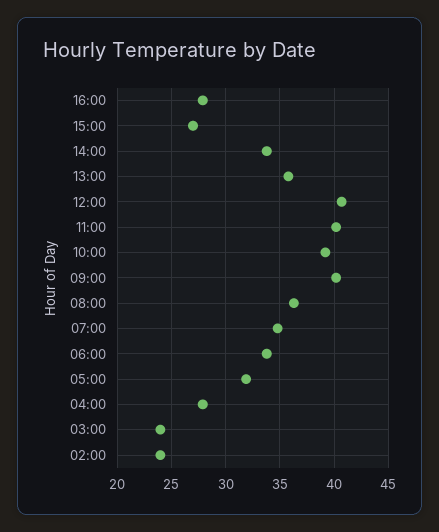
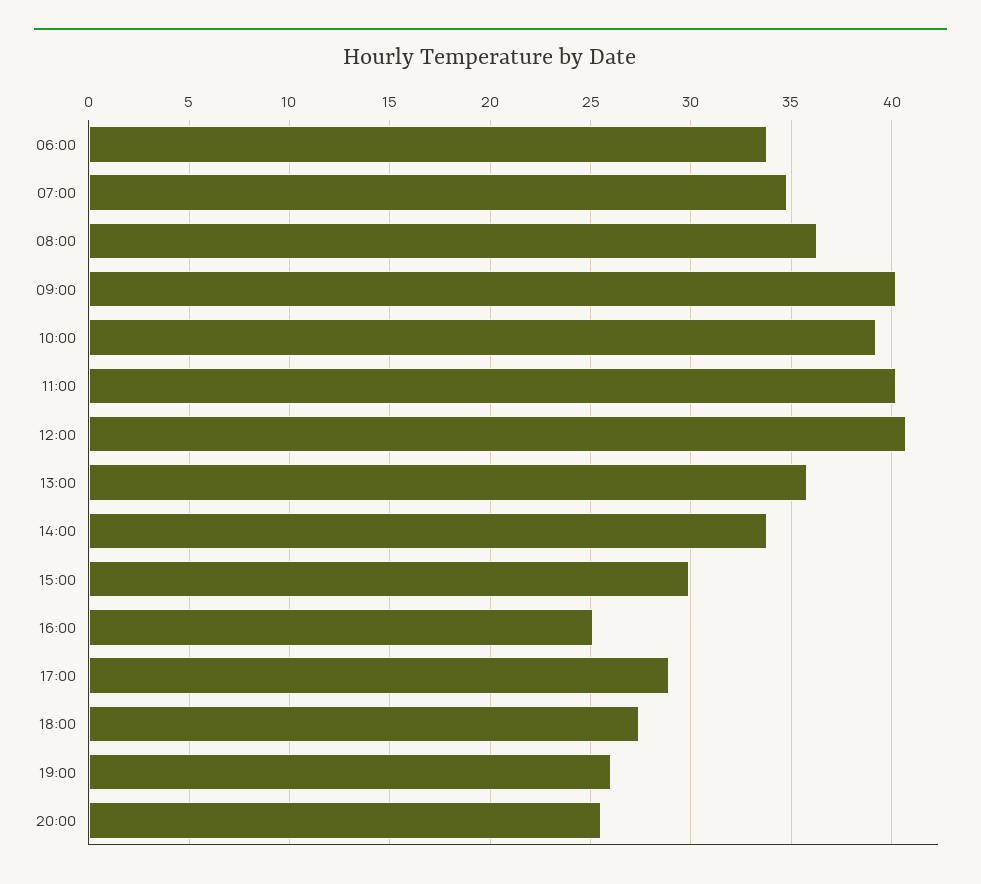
16:00: 28 -> 25
15:00: 27 -> 30
05:00: 32 -> none
04:00: 28 -> none
03:00: 24 -> none
02:00: 24 -> none
17:00: none -> 29
18:00: none -> 27.5
19:00: none -> 26
20:00: none -> 25.5

